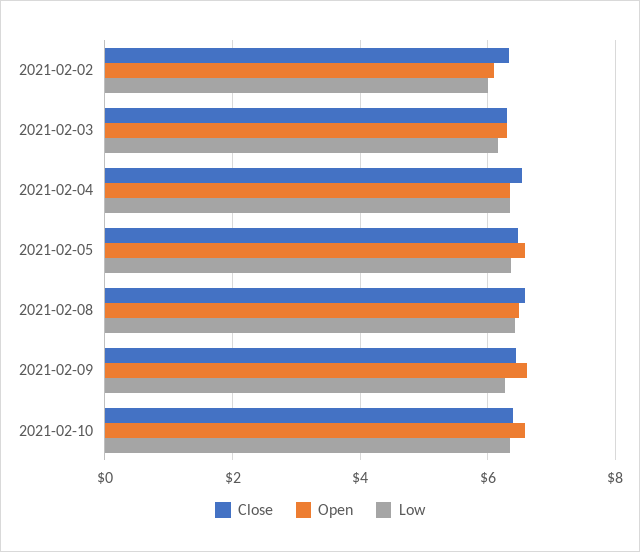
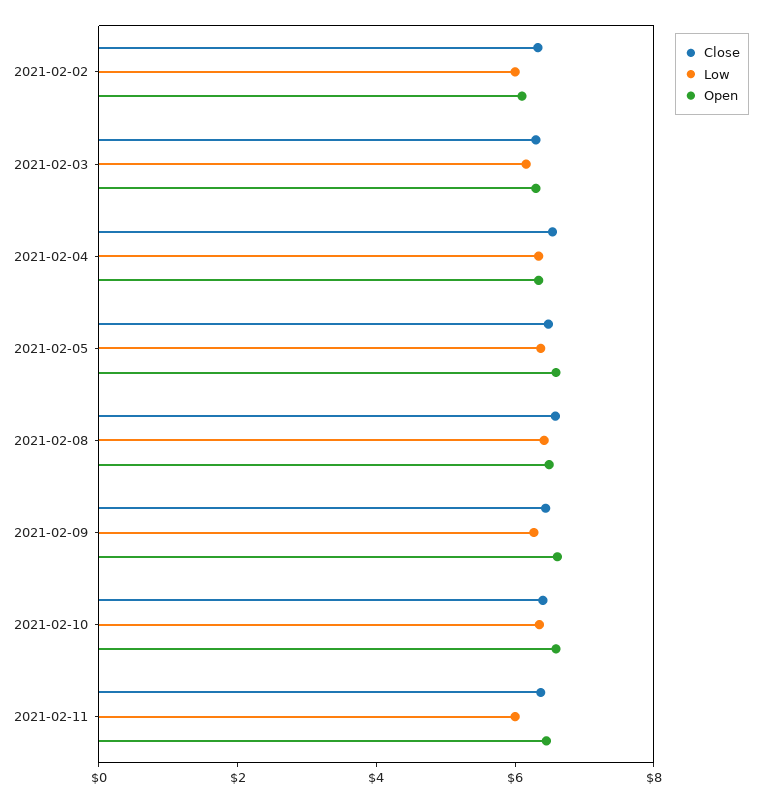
Close, 2021-02-11: none -> 6.5
Low, 2021-02-11: none -> 6
Open, 2021-02-11: none -> 6.5

